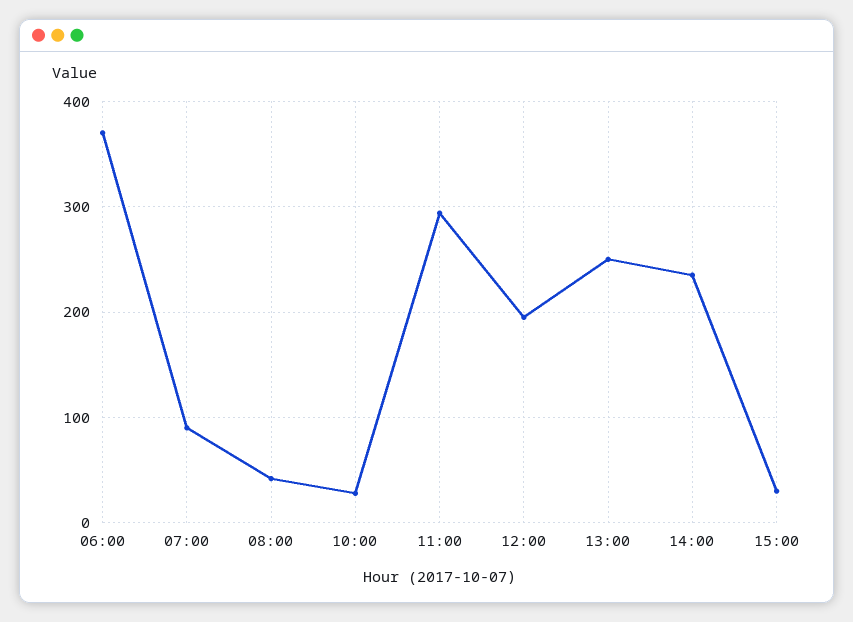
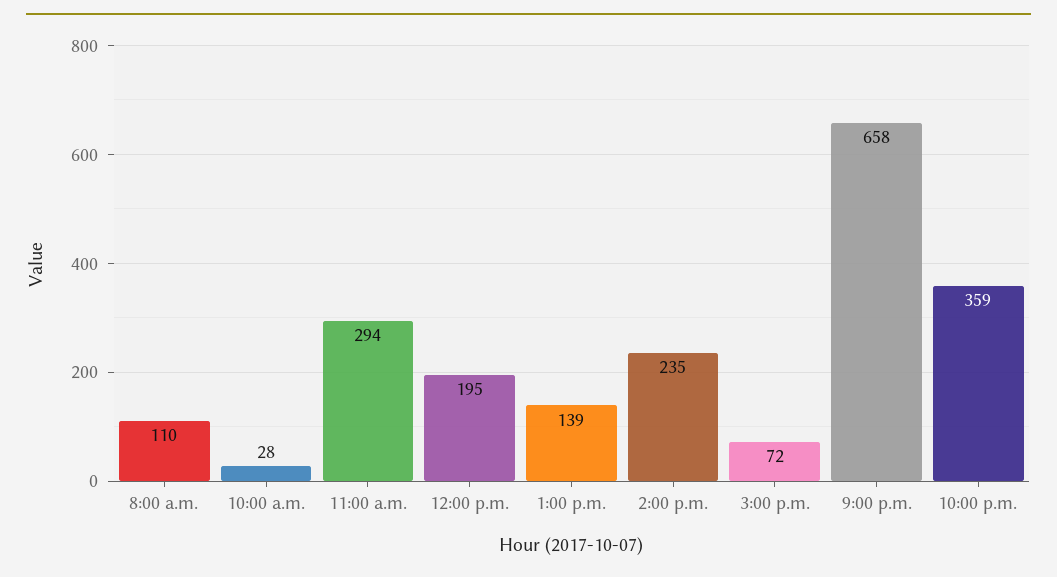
06:00: 370 -> none
07:00: 90 -> none
08:00: 40 -> 110
13:00: 250 -> 139
15:00: 30 -> 72
9:00 p.m.: none -> 658
10:00 p.m.: none -> 359

